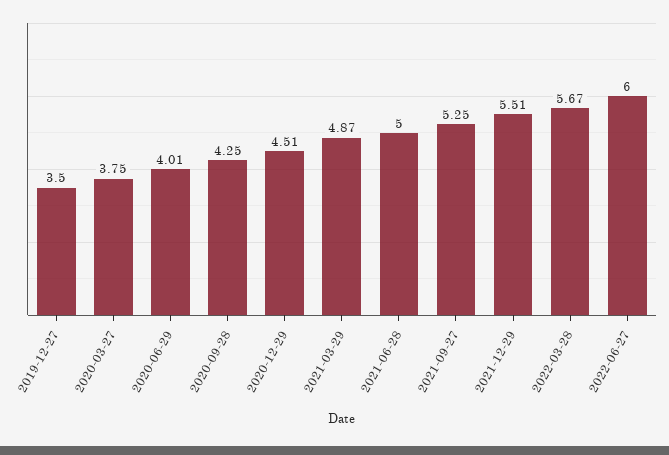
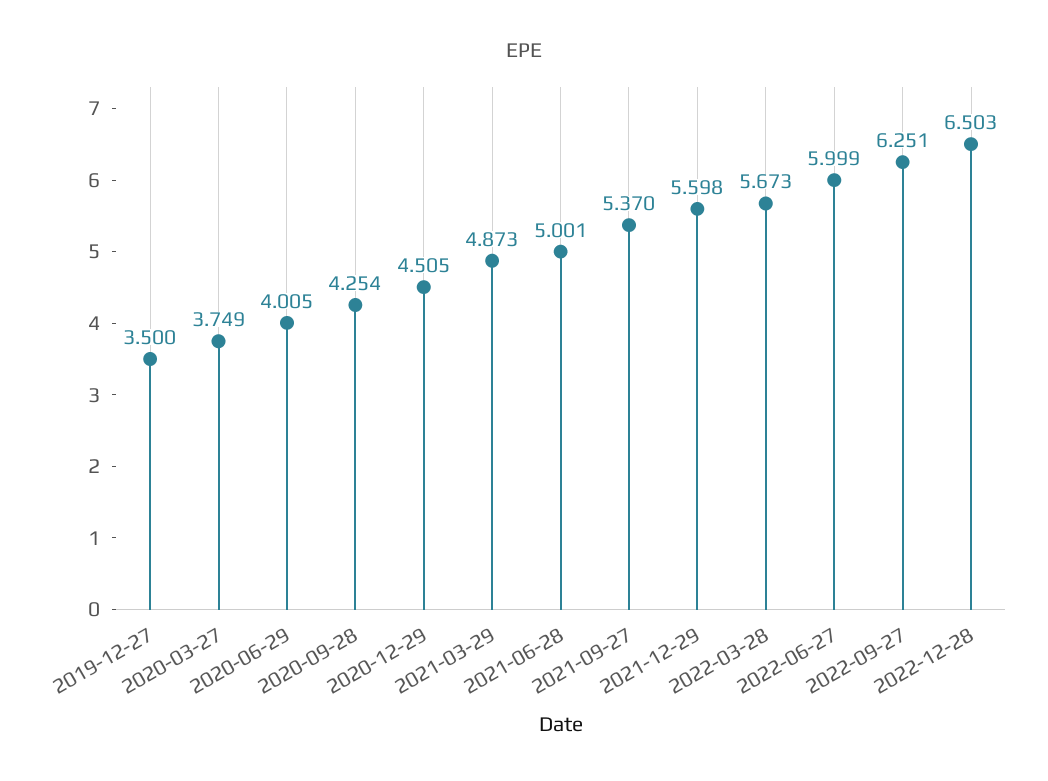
2021-09-27: 5.25 -> 5.37
2021-12-29: 5.51 -> 5.598
2022-09-27: none -> 6.251
2022-12-28: none -> 6.503

